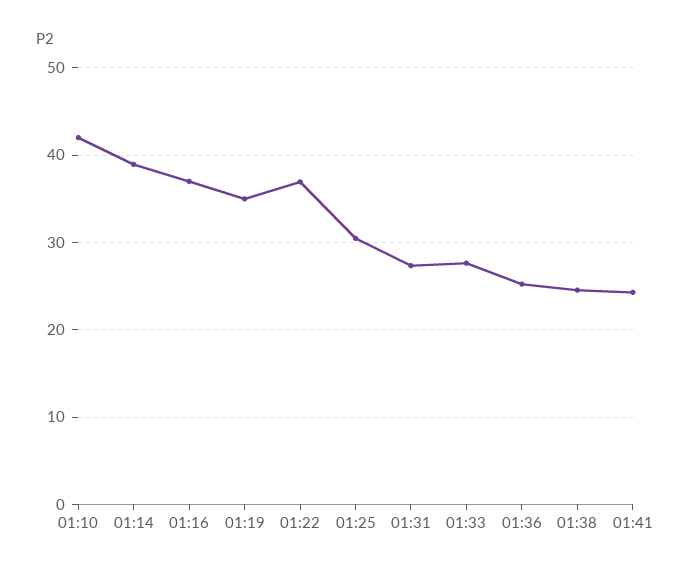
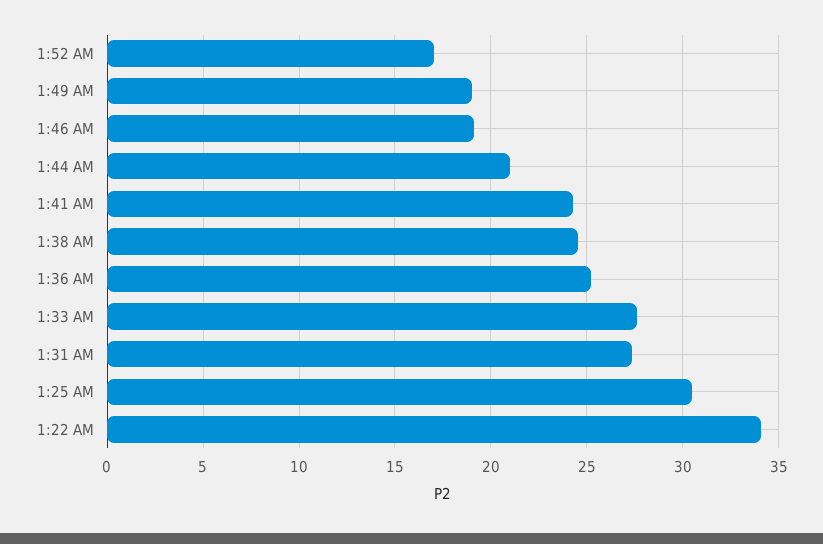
01:10: 42 -> none
01:14: 39 -> none
01:16: 37 -> none
01:19: 35 -> none
01:22: 37 -> 34
1:52 AM: none -> 17
1:49 AM: none -> 19
1:46 AM: none -> 19
1:44 AM: none -> 21

